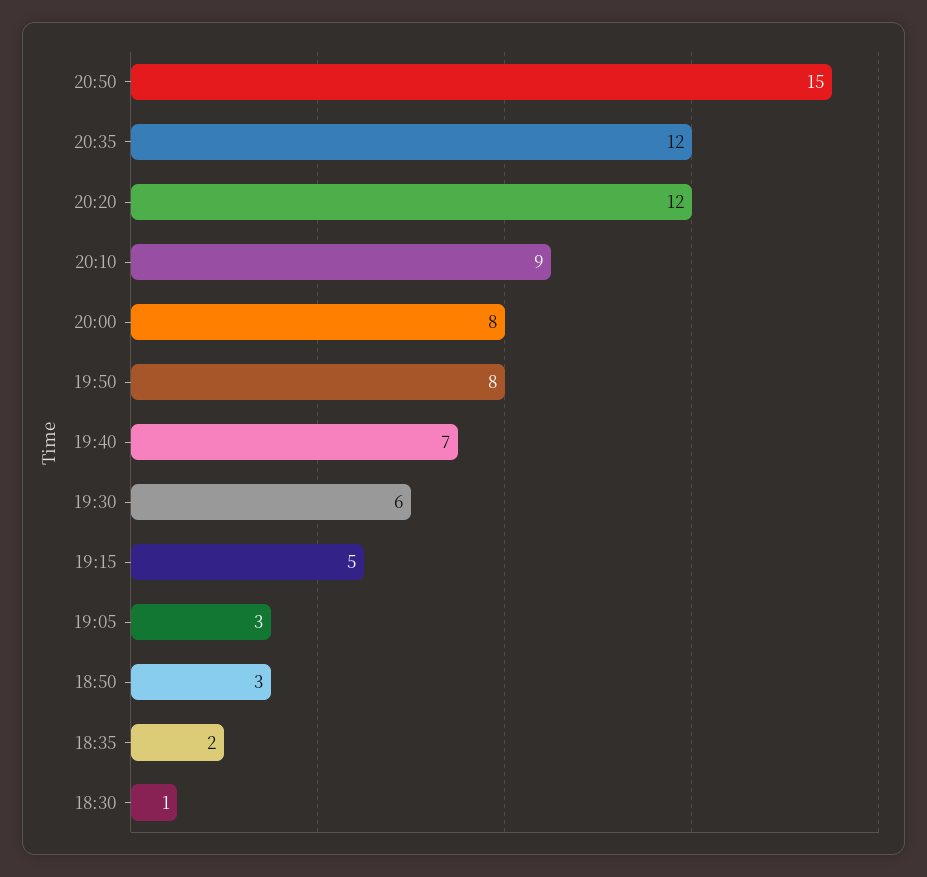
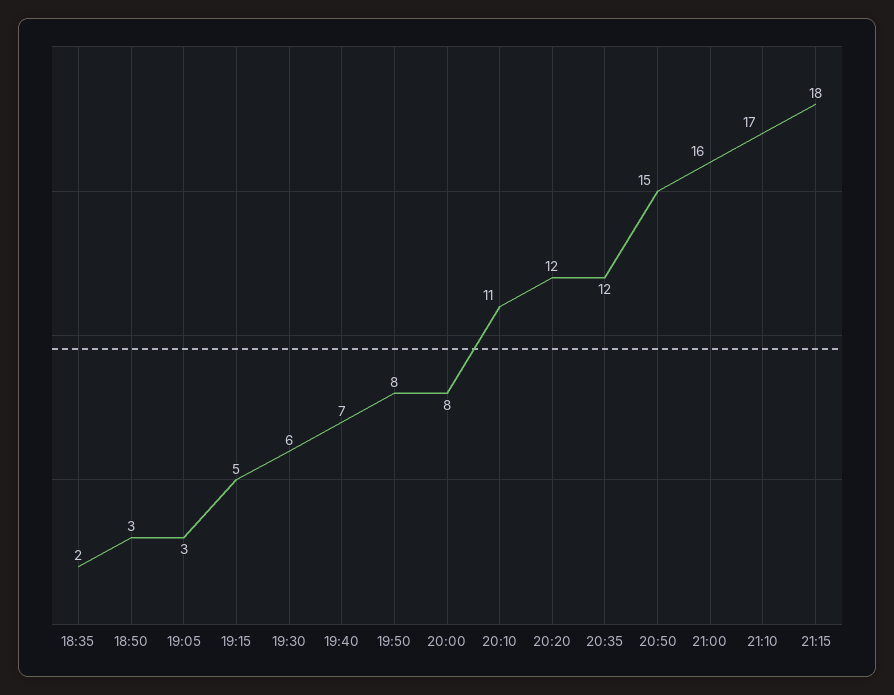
20:10: 9 -> 11
18:30: 1 -> none
21:00: none -> 16
21:10: none -> 17
21:15: none -> 18

